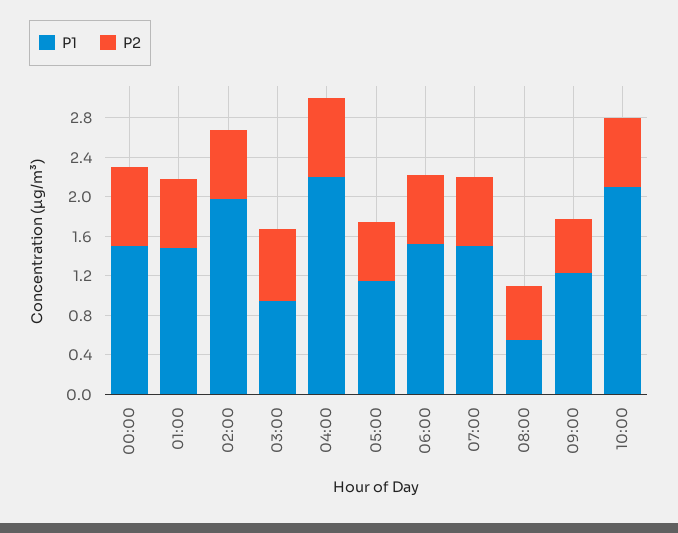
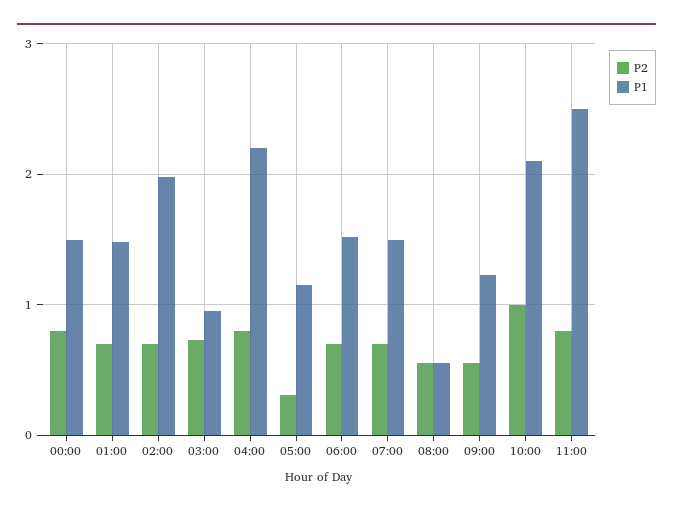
P2, 05:00: 0.6 -> 0.3
P2, 10:00: 0.7 -> 1
P2, 11:00: none -> 0.8
P1, 11:00: none -> 2.5

